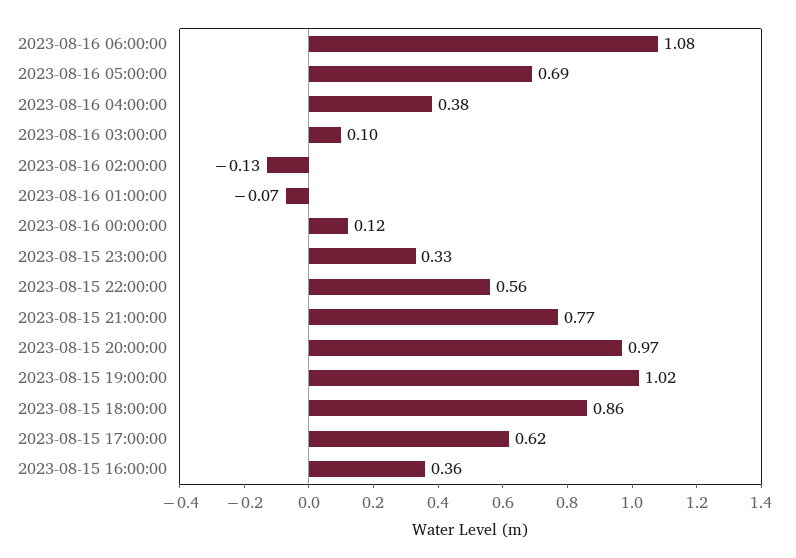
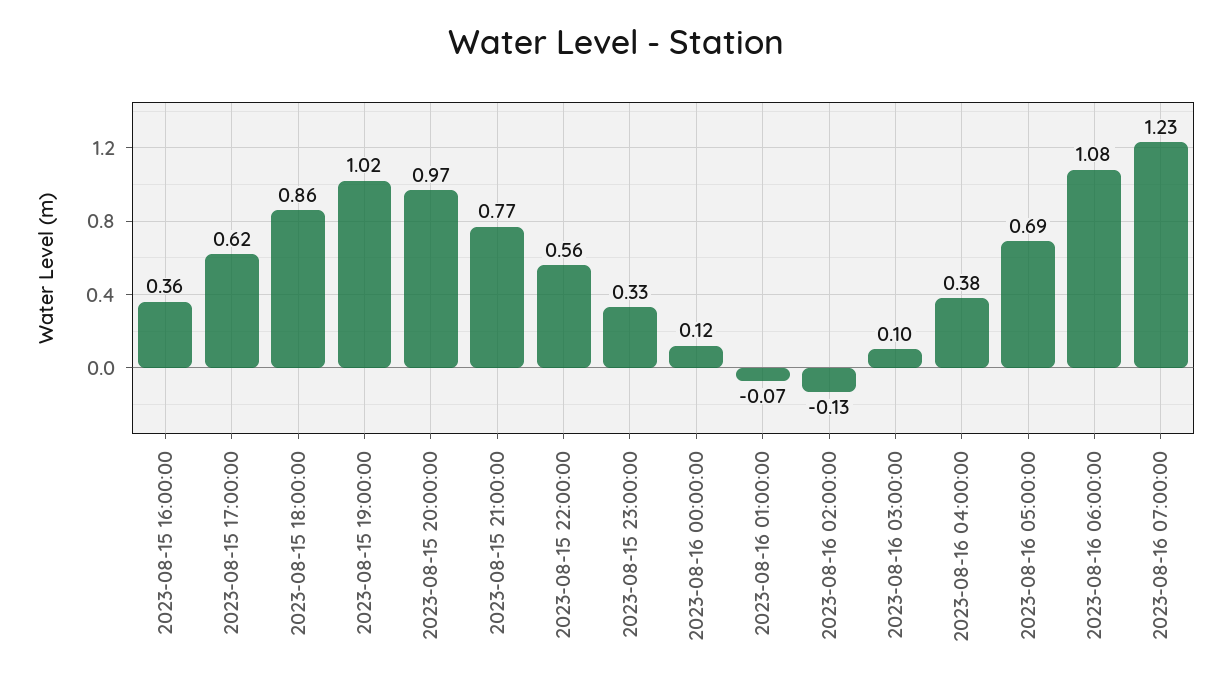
2023-08-16 07:00:00: none -> 1.23

